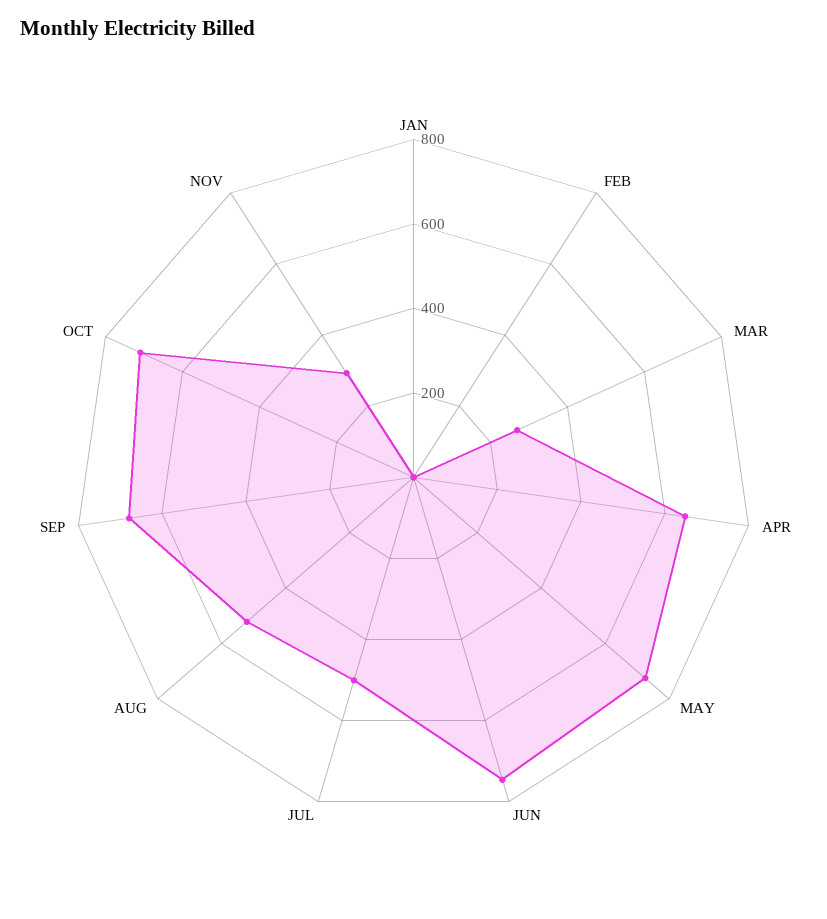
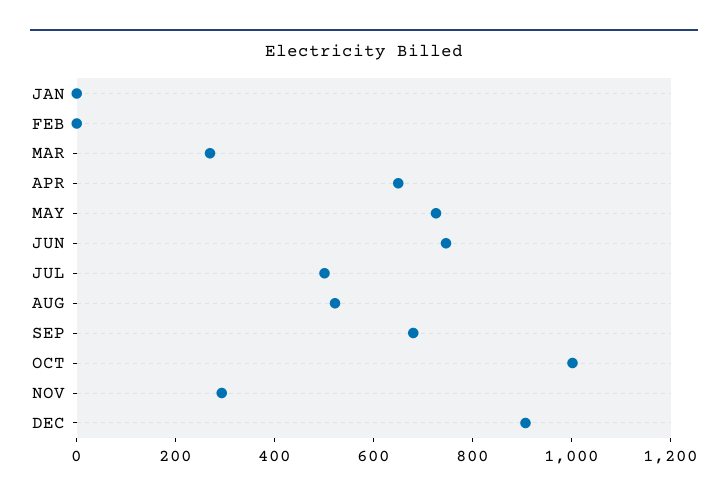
OCT: 700 -> 1000
DEC: none -> 900

